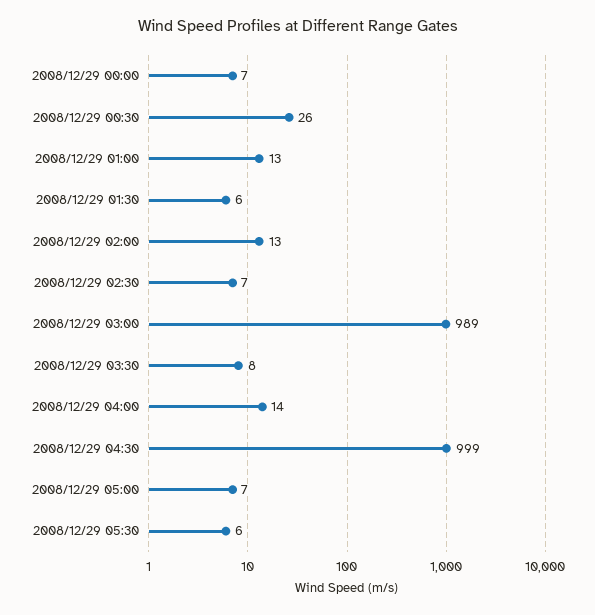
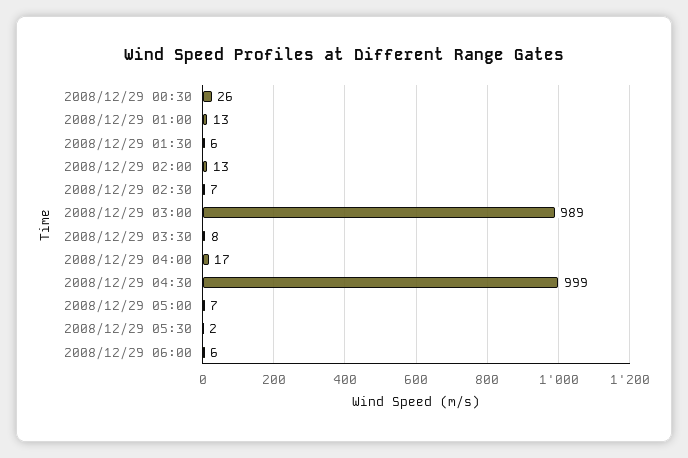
2008/12/29 00:00: 7 -> none
2008/12/29 04:00: 14 -> 17
2008/12/29 05:30: 6 -> 2
2008/12/29 06:00: none -> 6

